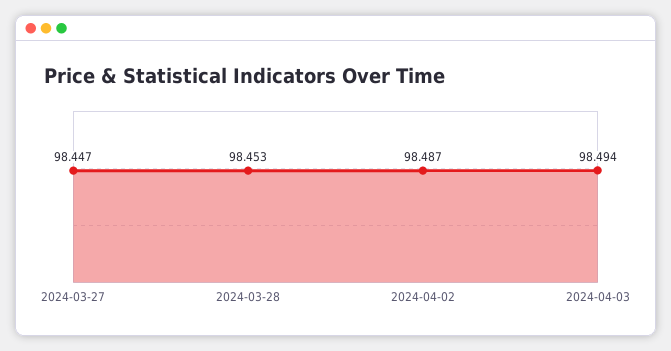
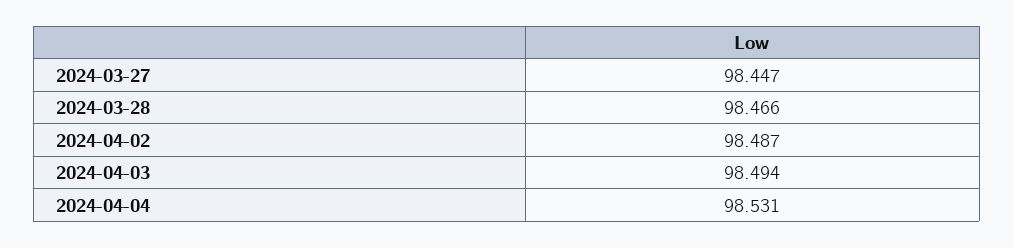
2024-03-28: 98.453 -> 98.466
2024-04-04: none -> 98.531

